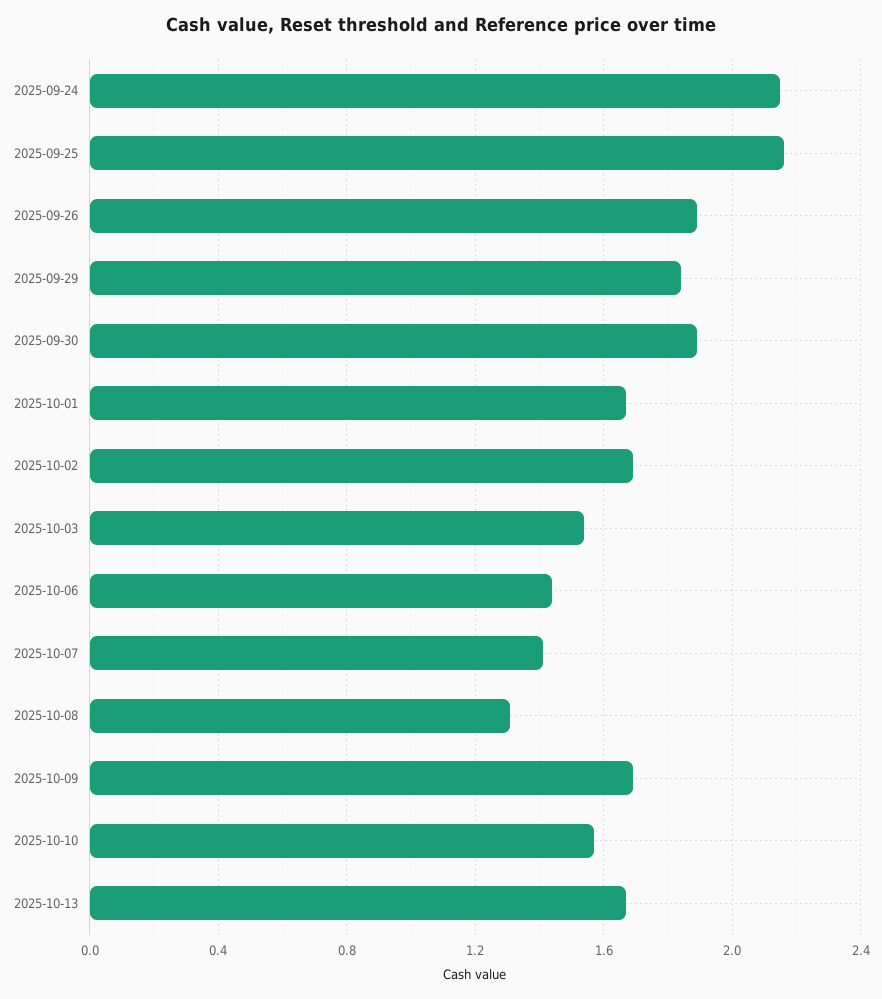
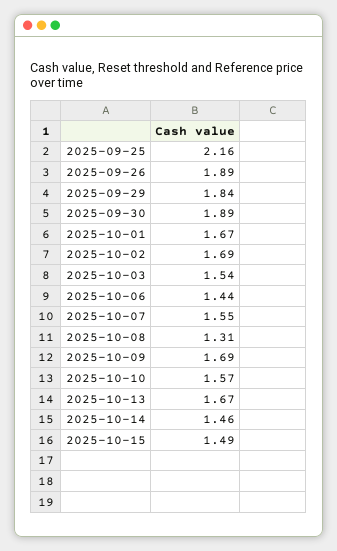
2025-09-24: 2.15 -> none
2025-10-07: 1.4 -> 1.55
2025-10-14: none -> 1.46
2025-10-15: none -> 1.49

